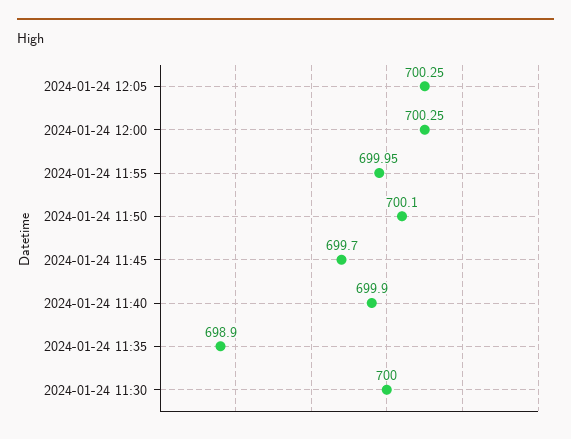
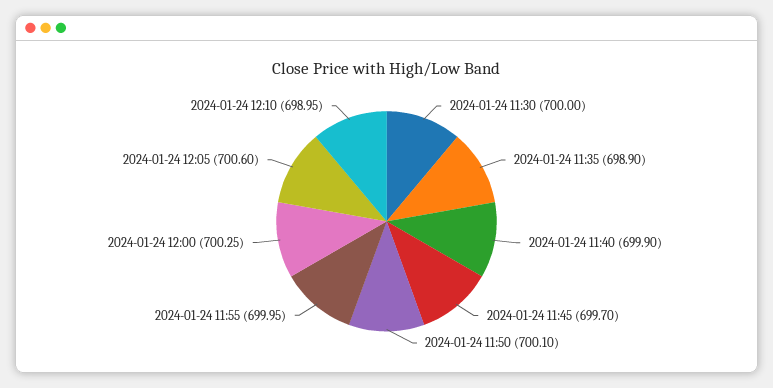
2024-01-24 12:05: 700.25 -> 700.6
2024-01-24 12:10: none -> 698.95

